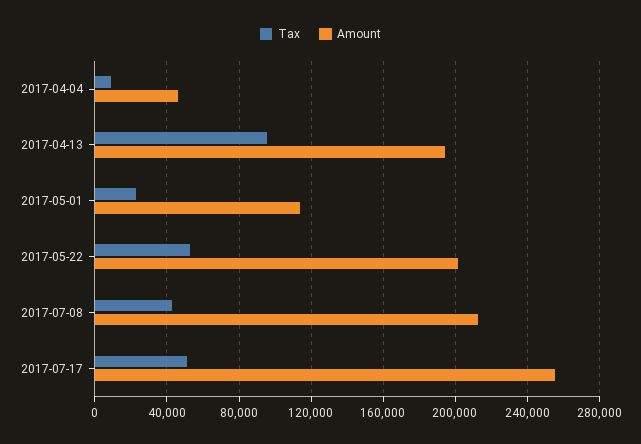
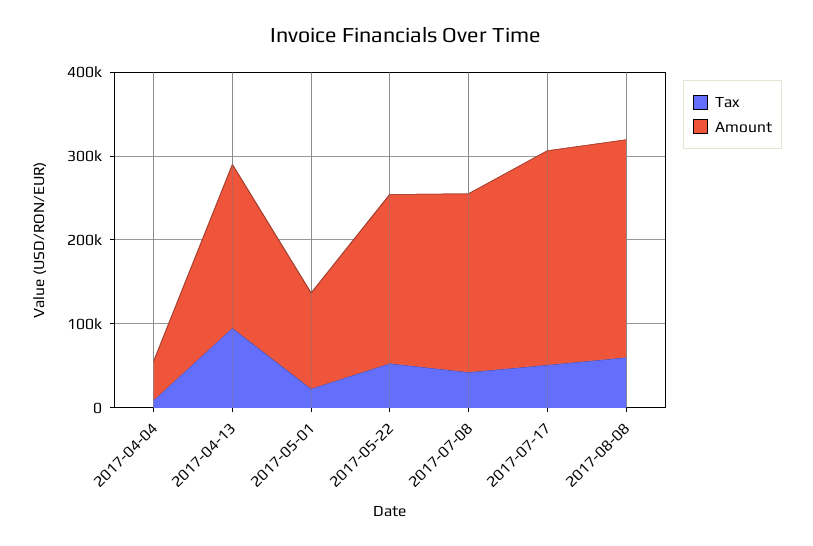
Tax, 2017-08-08: none -> 60000
Amount, 2017-08-08: none -> 260000

